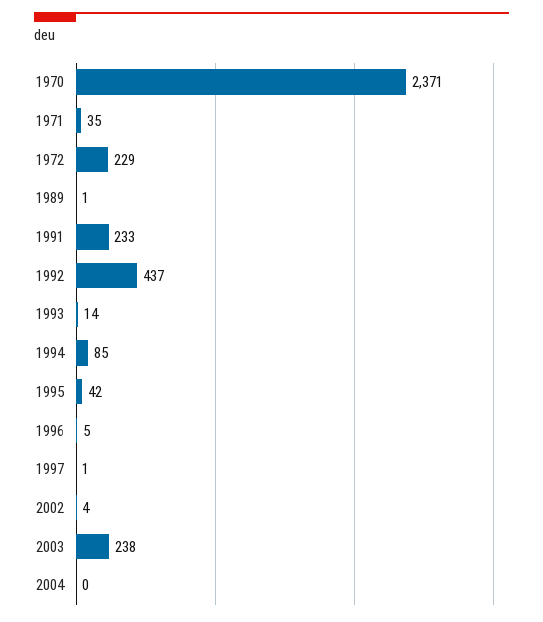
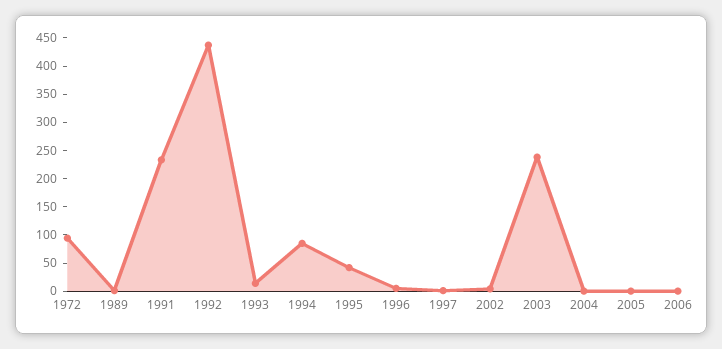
1970: 2371 -> none
1971: 35 -> none
1972: 229 -> 100
2005: none -> 0
2006: none -> 0

